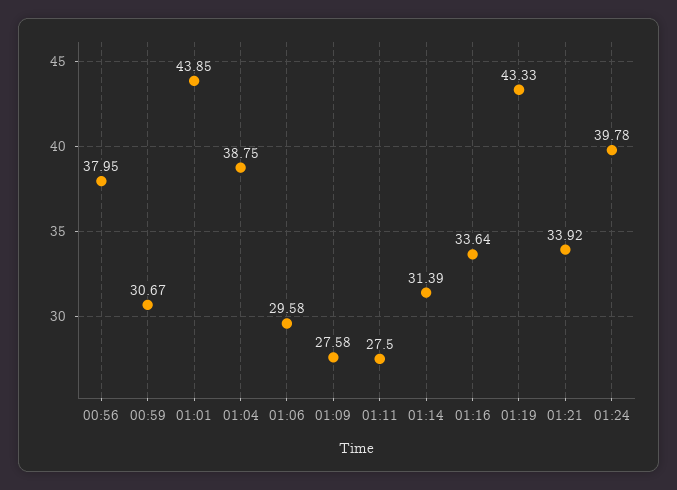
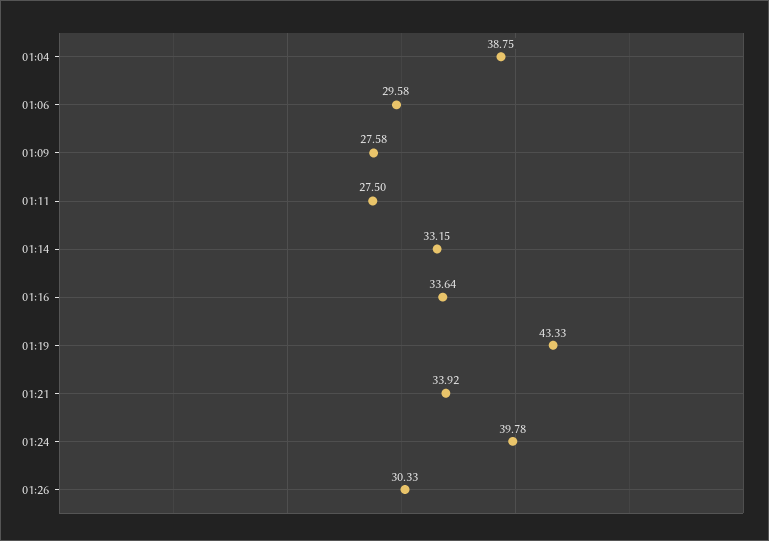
00:56: 37.95 -> none
00:59: 30.67 -> none
01:01: 43.85 -> none
01:14: 31.39 -> 33.15
01:26: none -> 30.33

